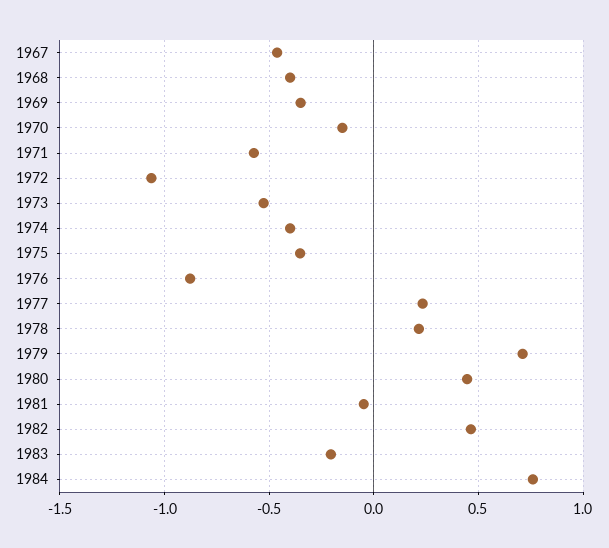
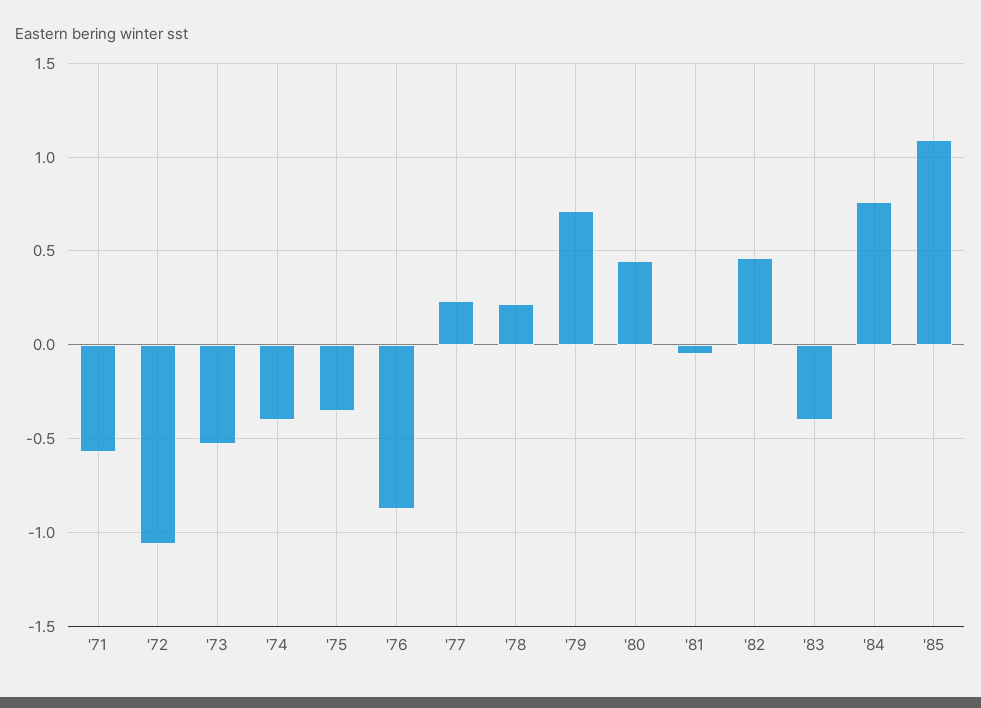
1967: -0.45 -> none
1968: -0.4 -> none
1969: -0.35 -> none
1970: -0.15 -> none
1983: -0.2 -> -0.4
'85: none -> 1.1

